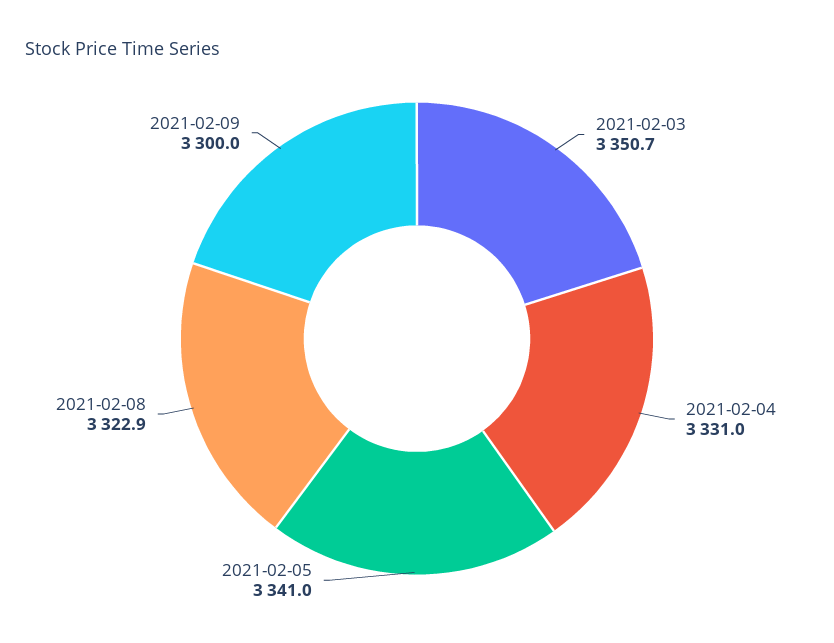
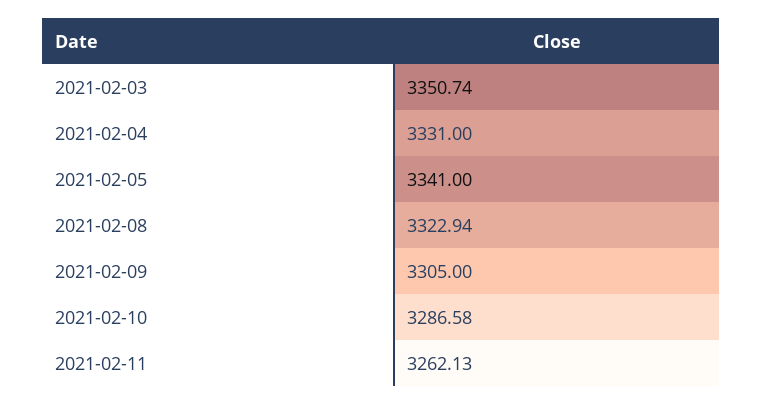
2021-02-09: 3300 -> 3305
2021-02-10: none -> 3286.58
2021-02-11: none -> 3262.13

